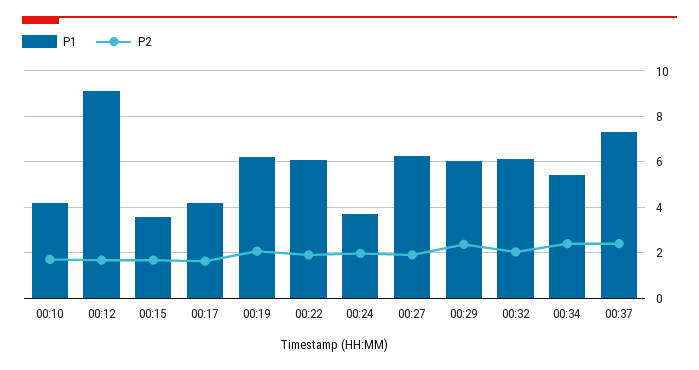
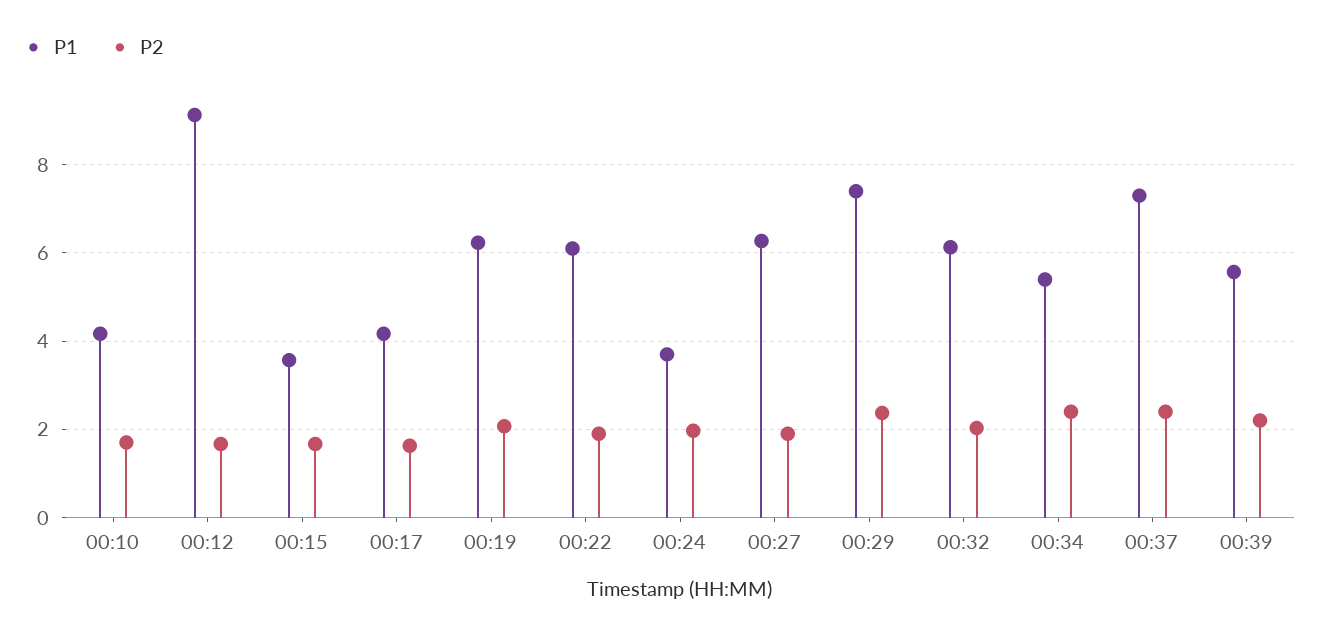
P1, 00:29: 6 -> 7.4
P1, 00:39: none -> 5.6
P2, 00:39: none -> 2.2

